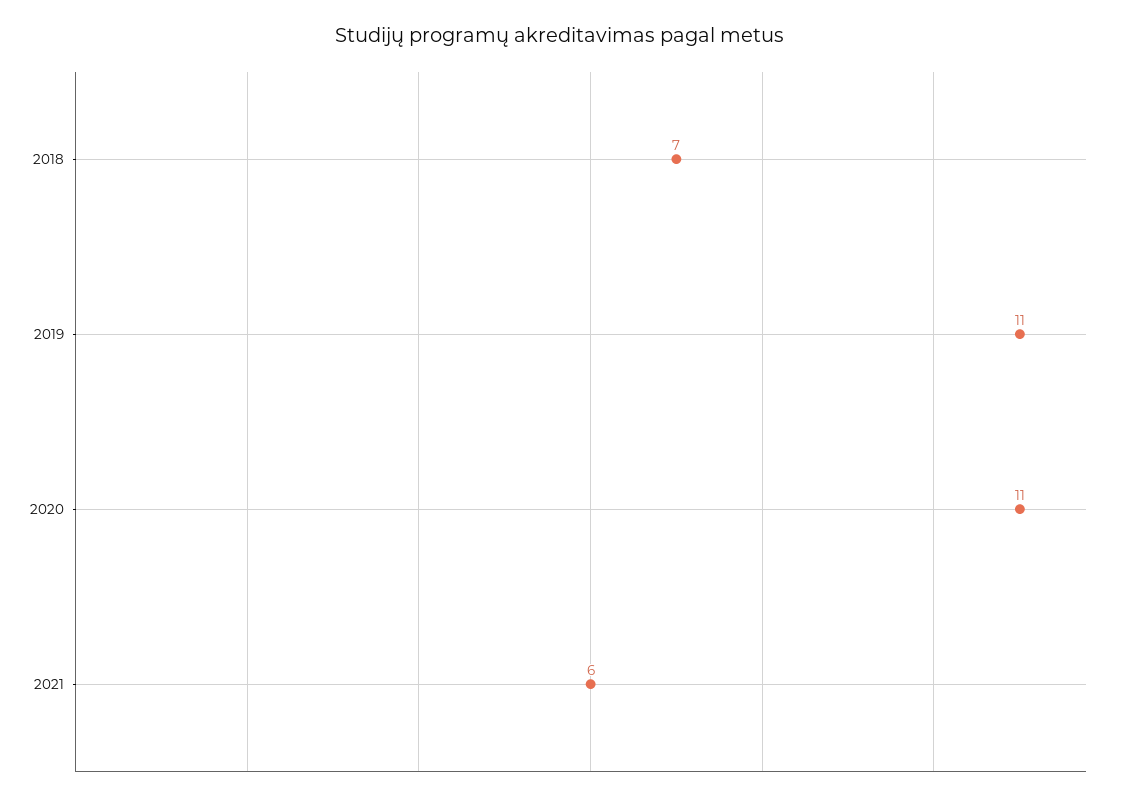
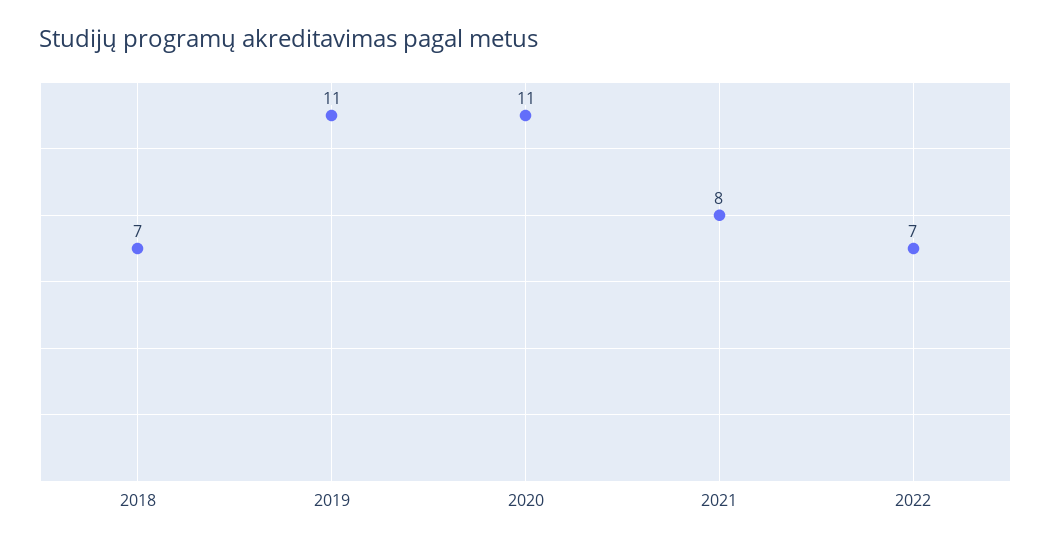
2021: 6 -> 8
2022: none -> 7

